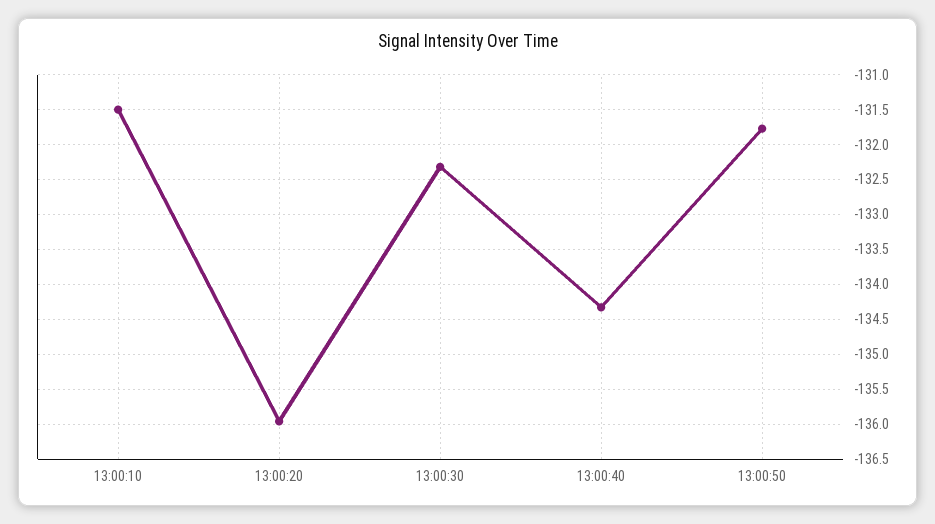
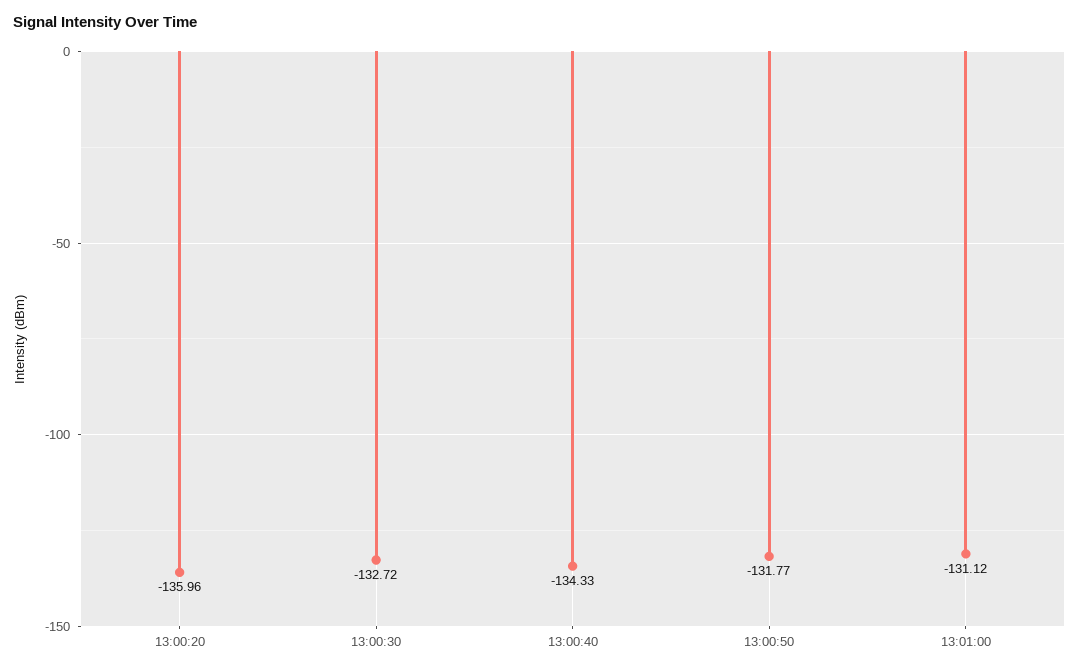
13:00:10: -131.5 -> none
13:00:30: -132.3 -> -132.72
13:01:00: none -> -131.12

